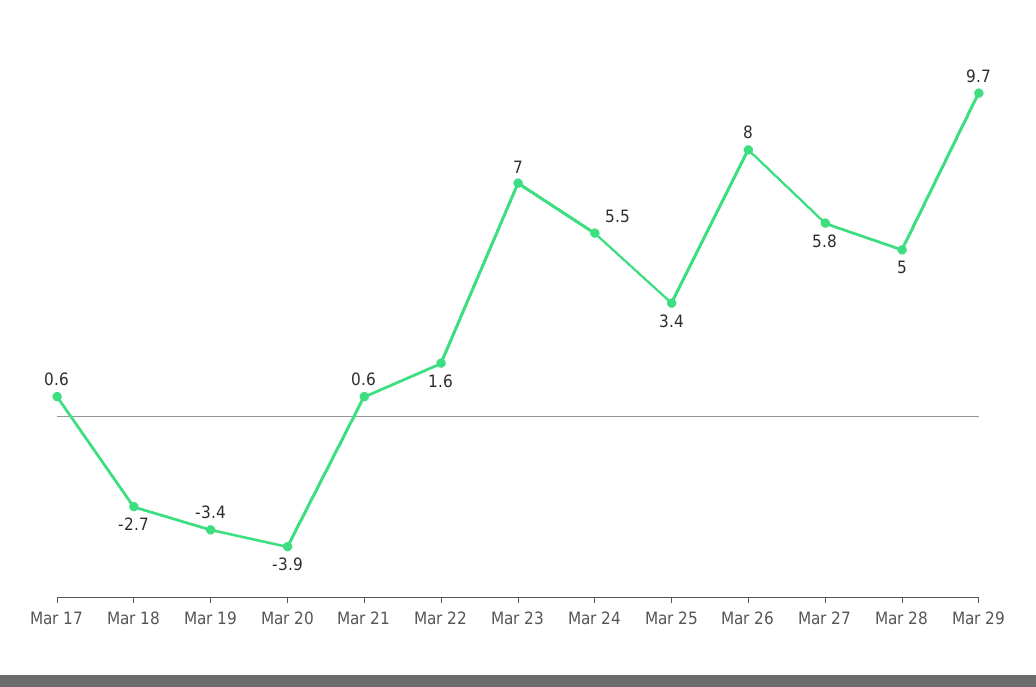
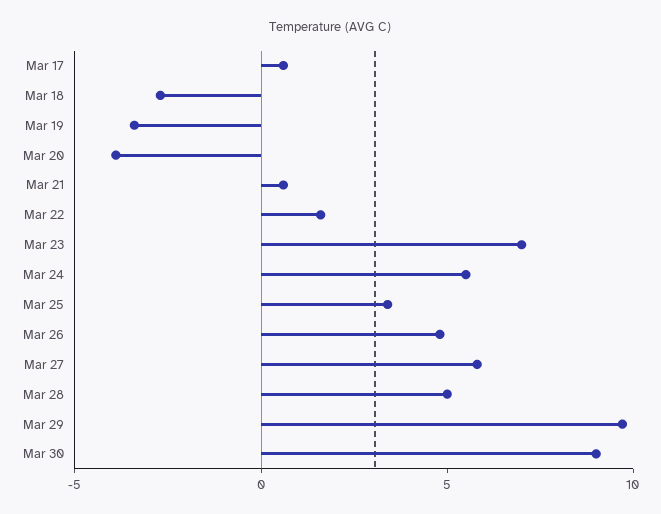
Mar 26: 8 -> 5
Mar 30: none -> 9

